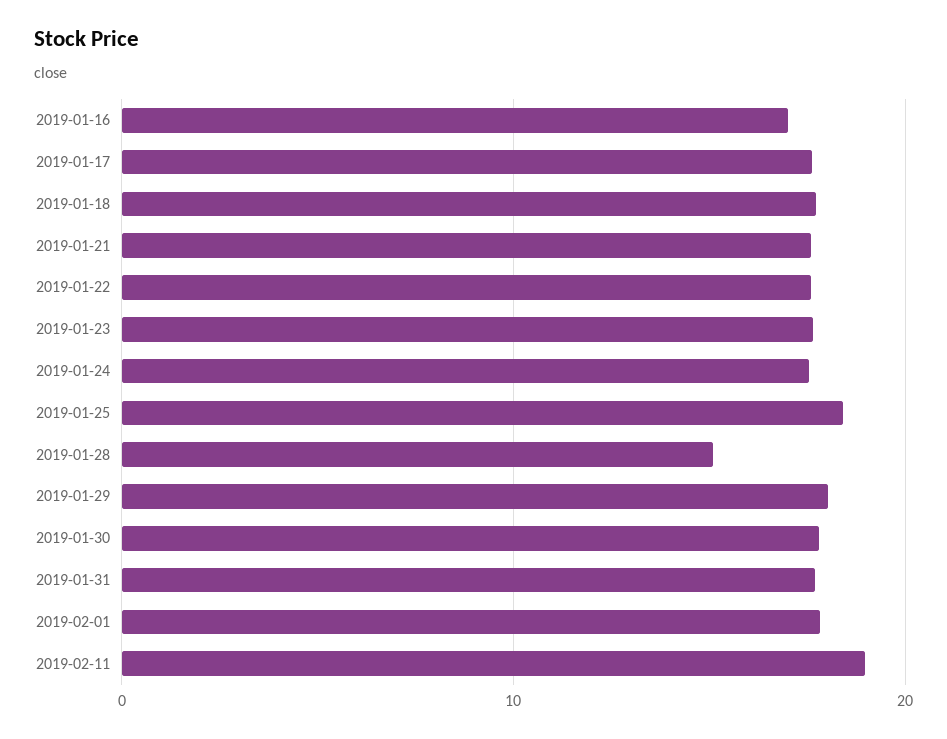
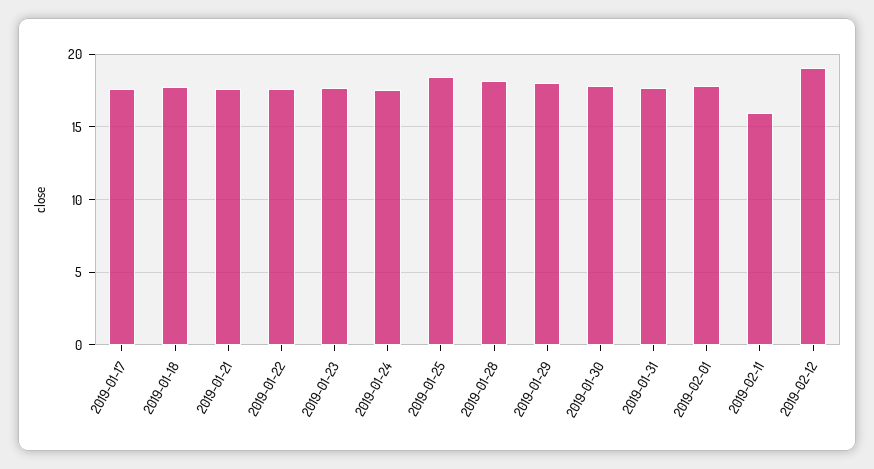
2019-01-16: 17 -> none
2019-01-28: 15 -> 18
2019-02-11: 19 -> 16
2019-02-12: none -> 19

